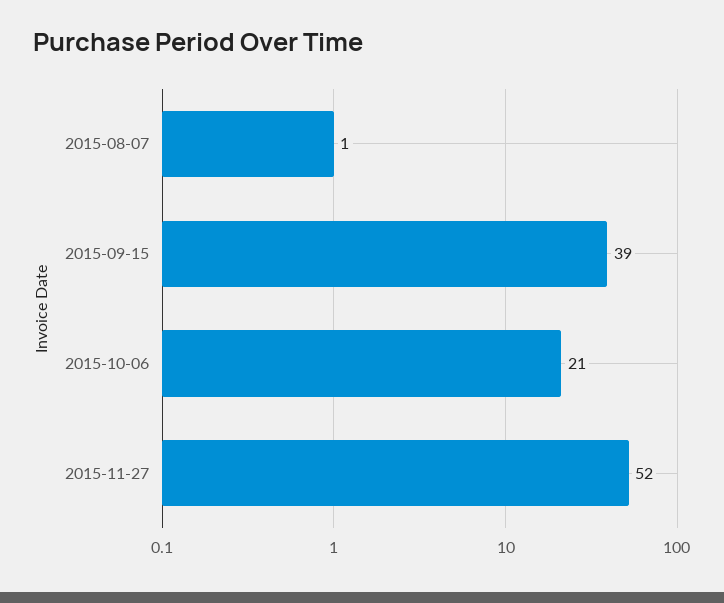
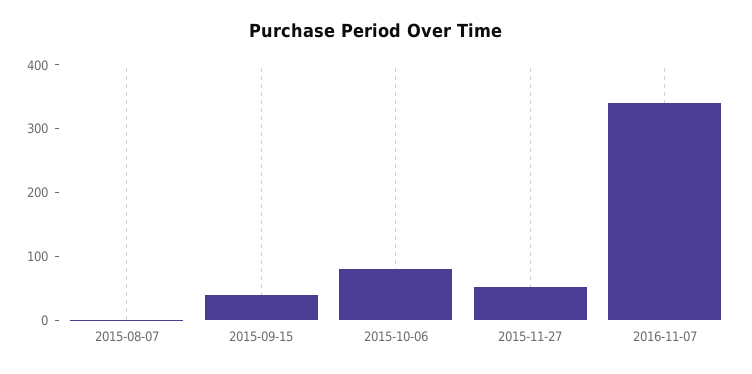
2015-10-06: 21 -> 80
2016-11-07: none -> 340

